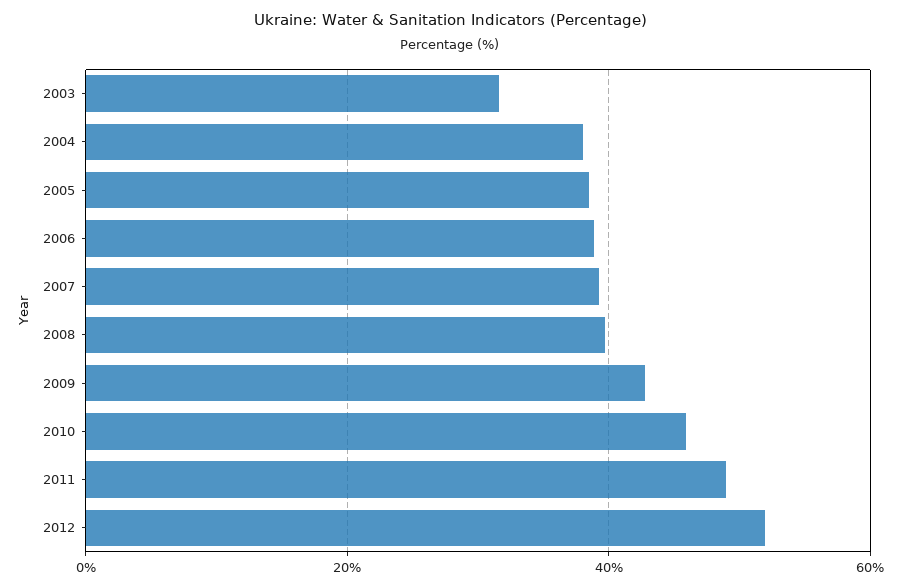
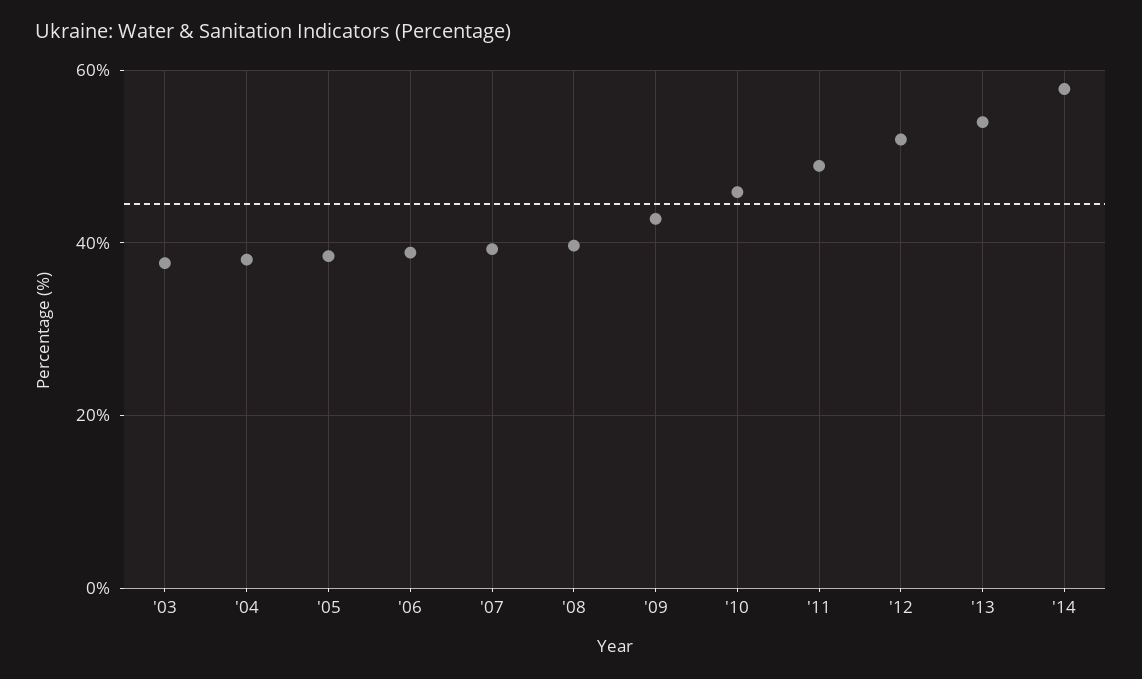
2003: 32 -> 38
'13: none -> 54
'14: none -> 58

